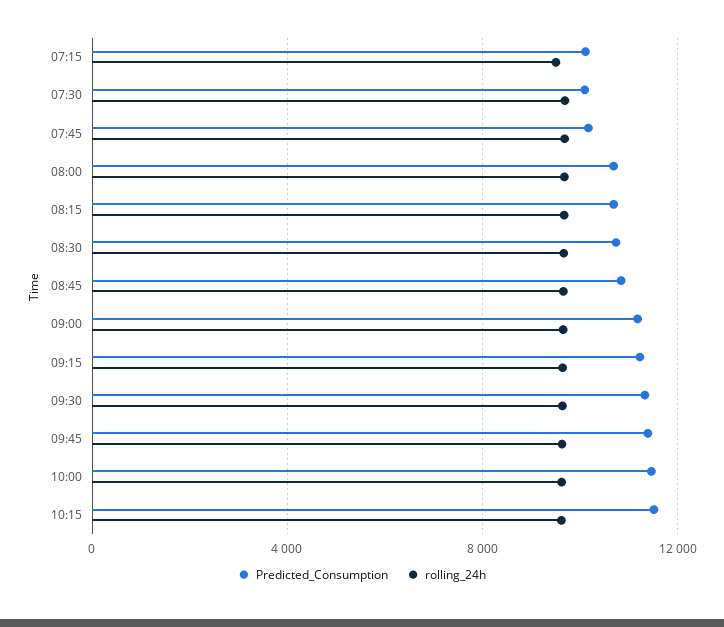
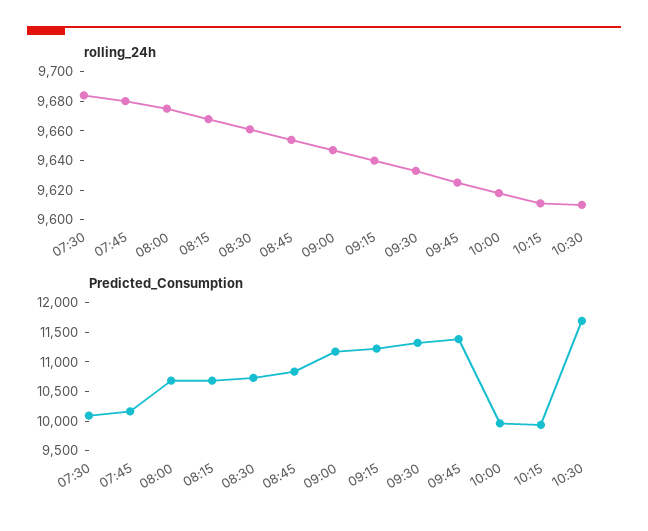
Predicted_Consumption, 07:15: 10000 -> none
rolling_24h, 07:15: 9500 -> none
Predicted_Consumption, 10:00: 11500 -> 10000
Predicted_Consumption, 10:15: 11500 -> 10000
rolling_24h, 10:30: none -> 9610
Predicted_Consumption, 10:30: none -> 11750

